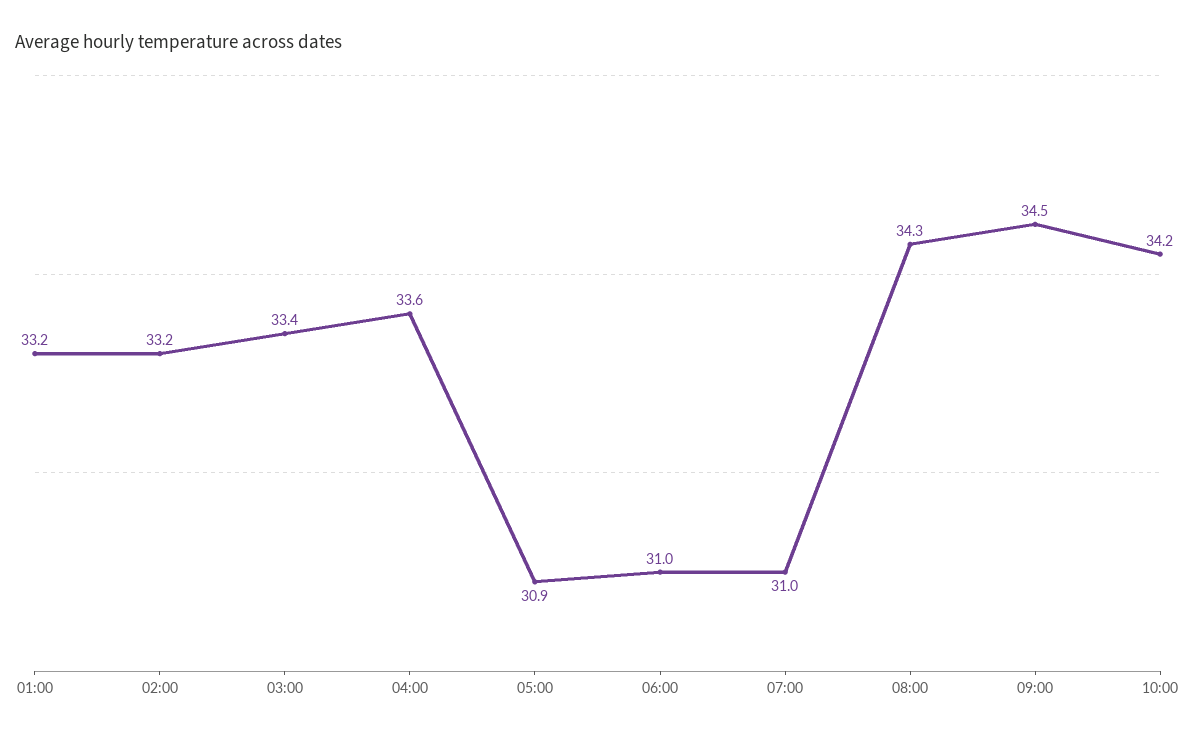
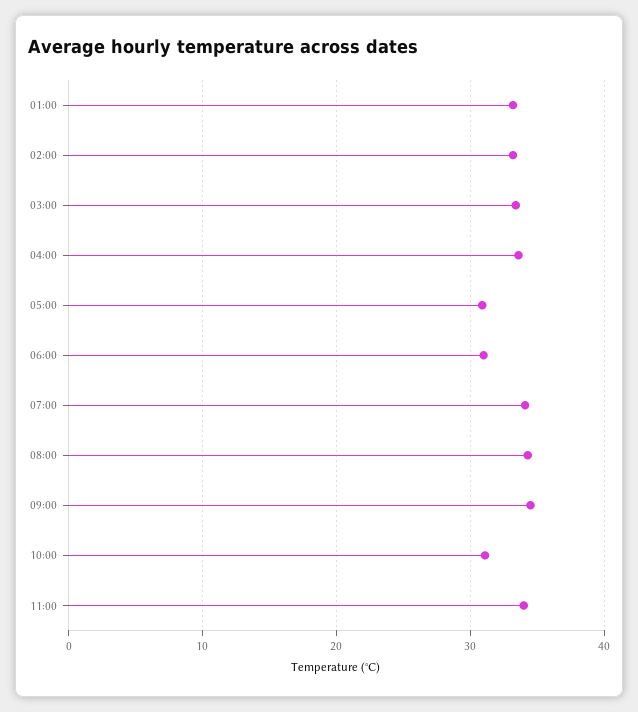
07:00: 31 -> 34
10:00: 34.2 -> 31
11:00: none -> 34

